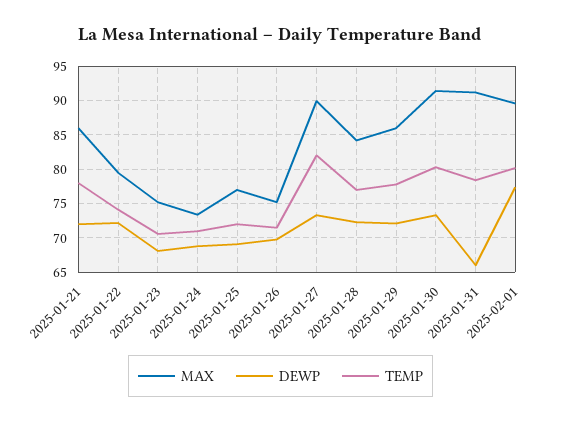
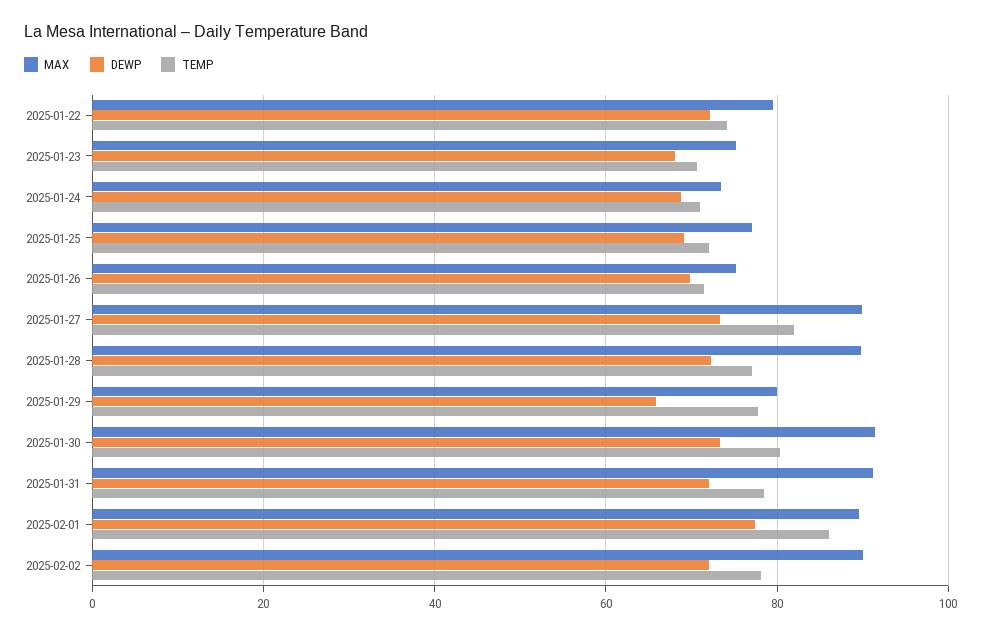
MAX, 2025-01-21: 86 -> none
DEWP, 2025-01-21: 72 -> none
TEMP, 2025-01-21: 78 -> none
MAX, 2025-01-28: 84 -> 90
MAX, 2025-01-29: 86 -> 80
DEWP, 2025-01-29: 72 -> 66
DEWP, 2025-01-31: 66 -> 72
TEMP, 2025-02-01: 80 -> 86
MAX, 2025-02-02: none -> 90
DEWP, 2025-02-02: none -> 72
TEMP, 2025-02-02: none -> 78

